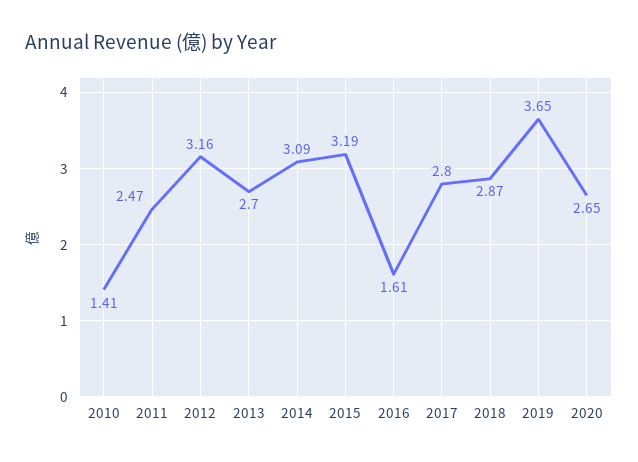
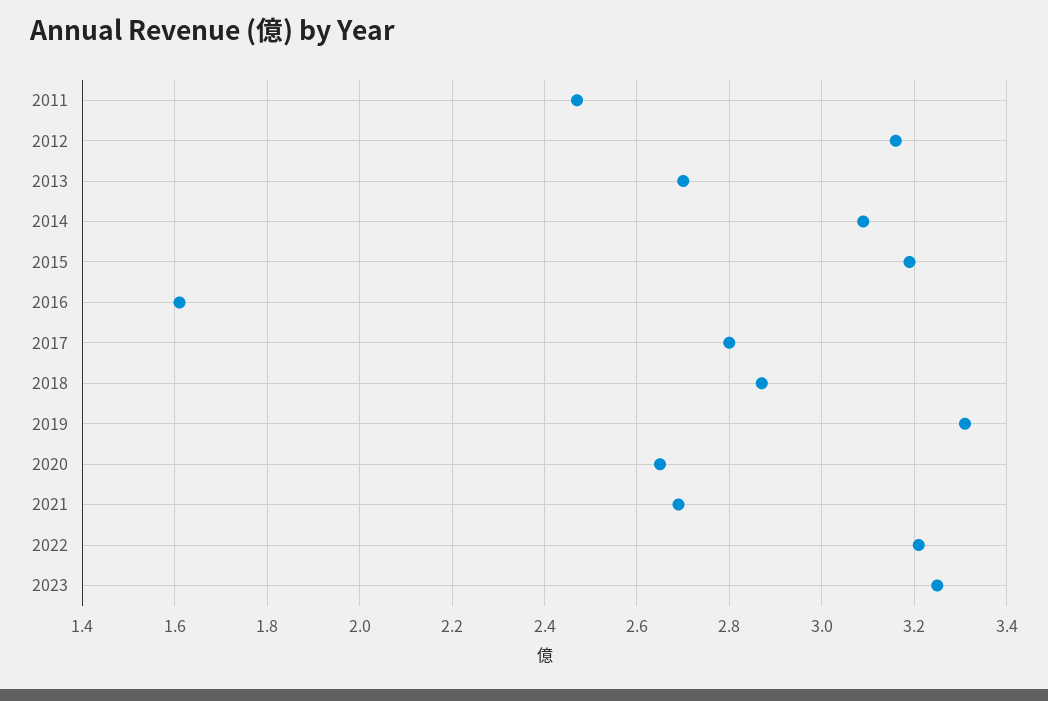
2010: 1.41 -> none
2019: 3.65 -> 3.3
2021: none -> 2.7
2022: none -> 3.2
2023: none -> 3.25

